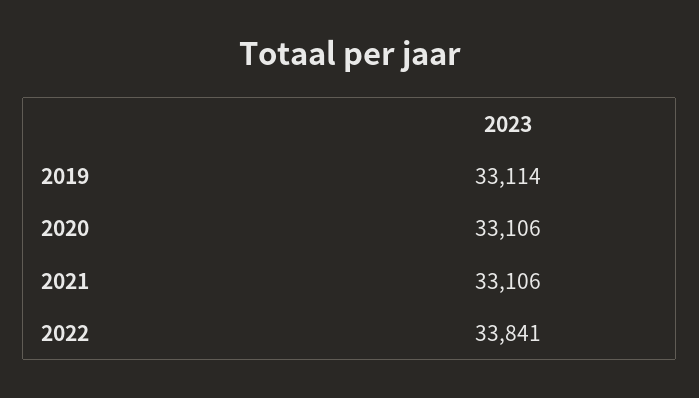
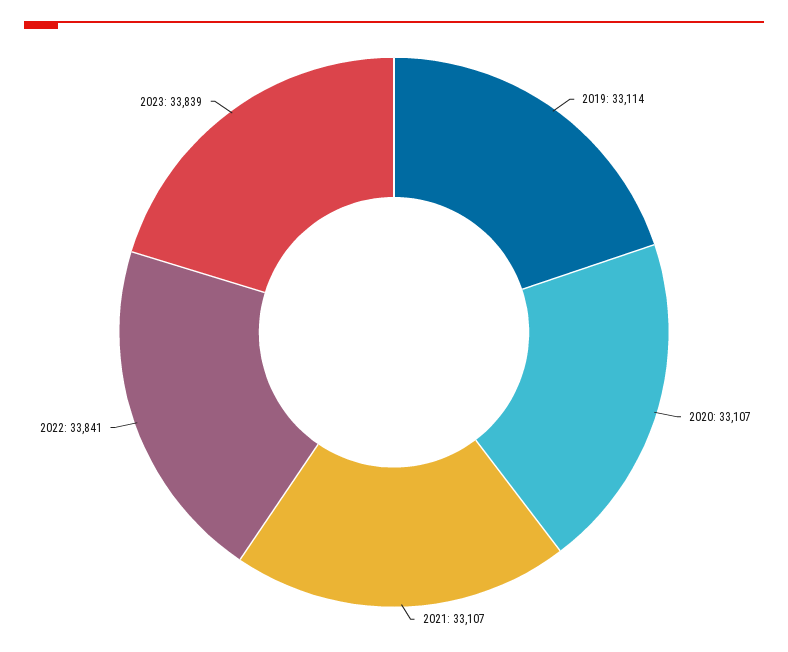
2020: 33106 -> 33107
2021: 33106 -> 33107
2023: none -> 33839

